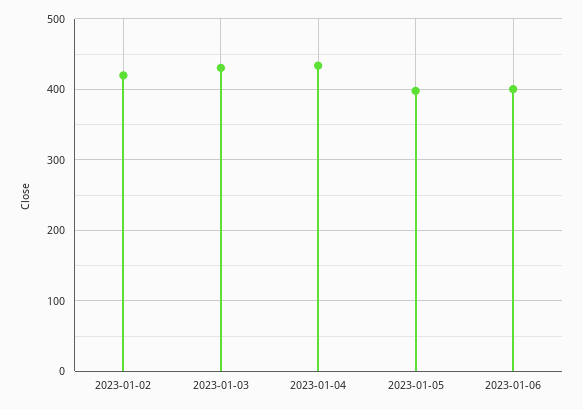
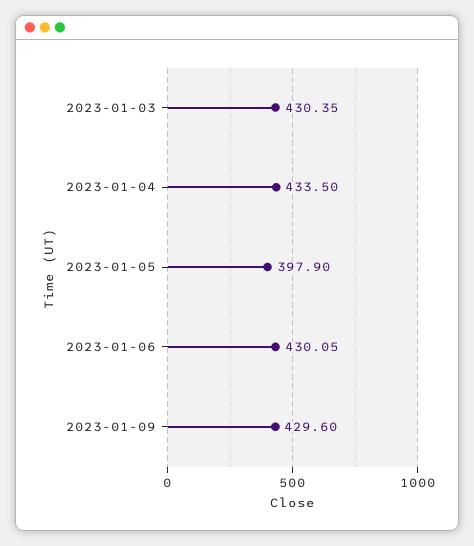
2023-01-02: 420 -> none
2023-01-06: 400 -> 430.05
2023-01-09: none -> 429.6

